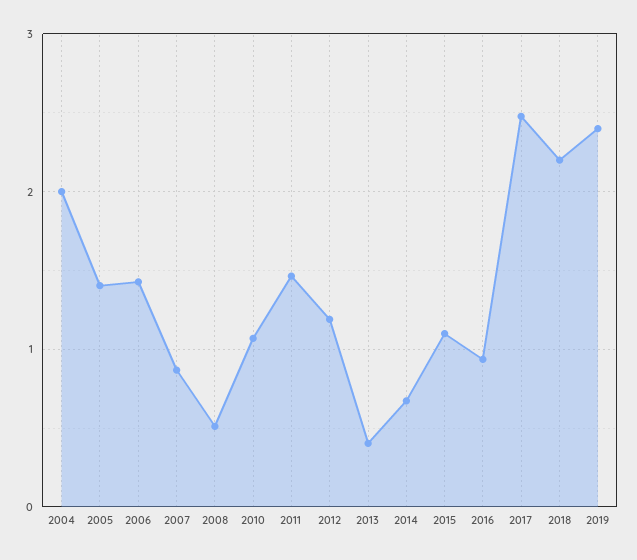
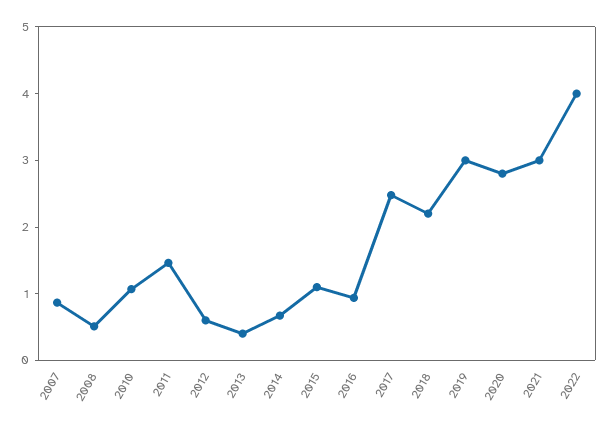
2004: 2 -> none
2005: 1.4 -> none
2006: 1.4 -> none
2012: 1.2 -> 0.6
2019: 2.4 -> 3
2020: none -> 2.8
2021: none -> 3
2022: none -> 4

